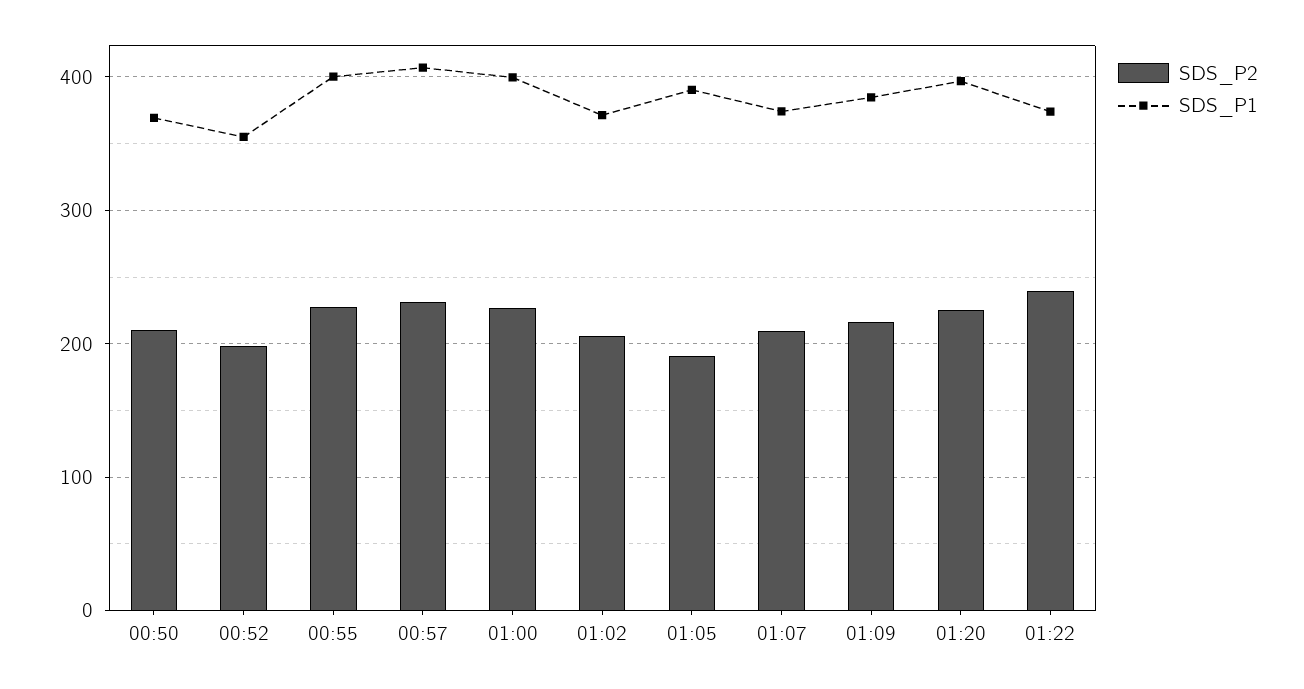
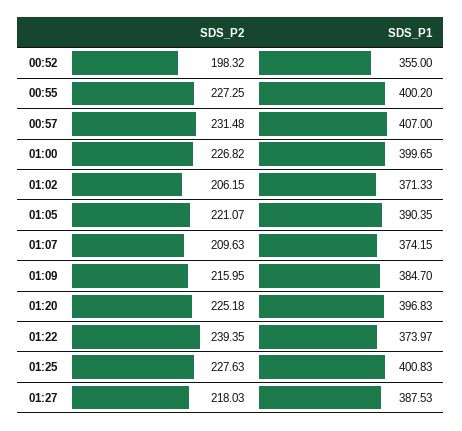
SDS_P2, 00:50: 210 -> none
SDS_P1, 00:50: 370 -> none
SDS_P2, 01:05: 190 -> 221.07
SDS_P2, 01:25: none -> 227.63
SDS_P1, 01:25: none -> 400.83
SDS_P2, 01:27: none -> 218.03
SDS_P1, 01:27: none -> 387.53

